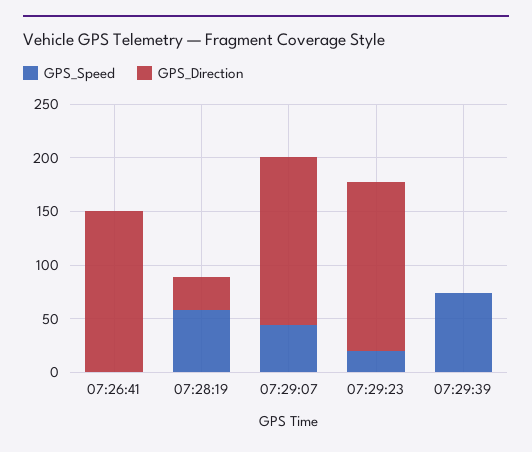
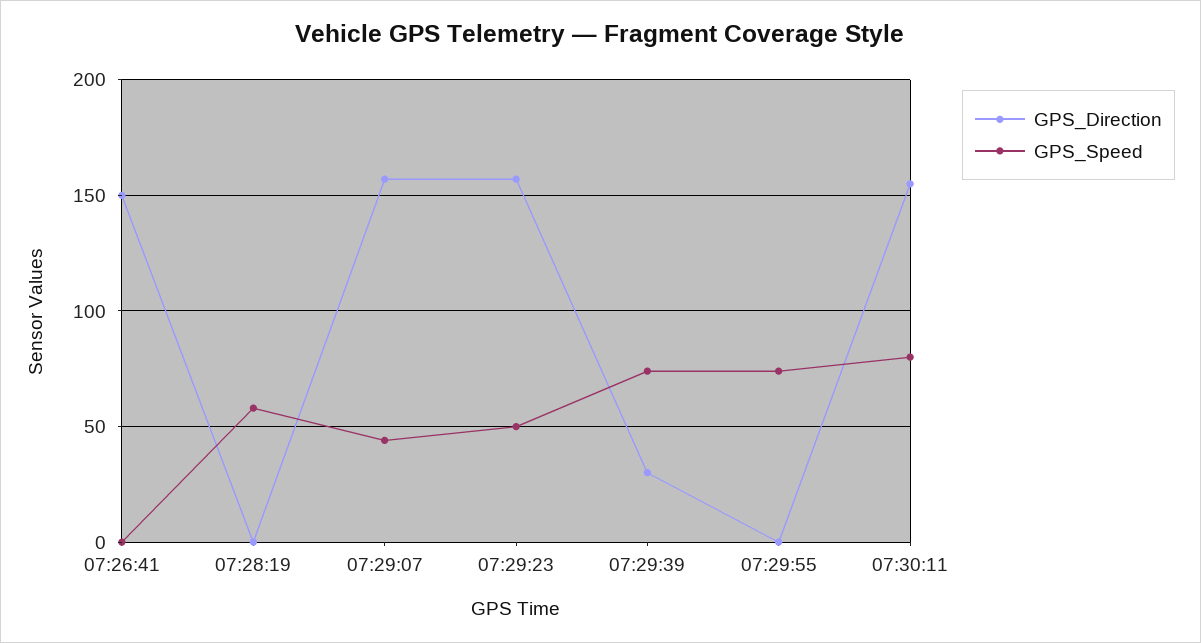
GPS_Direction, 07:28:19: 30 -> 0
GPS_Speed, 07:29:23: 20 -> 50
GPS_Direction, 07:29:39: 0 -> 30
GPS_Direction, 07:29:55: none -> 0
GPS_Speed, 07:29:55: none -> 75
GPS_Direction, 07:30:11: none -> 155
GPS_Speed, 07:30:11: none -> 80

